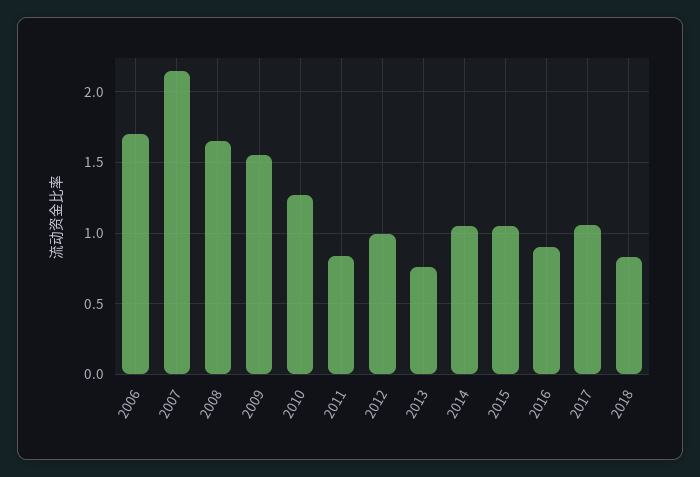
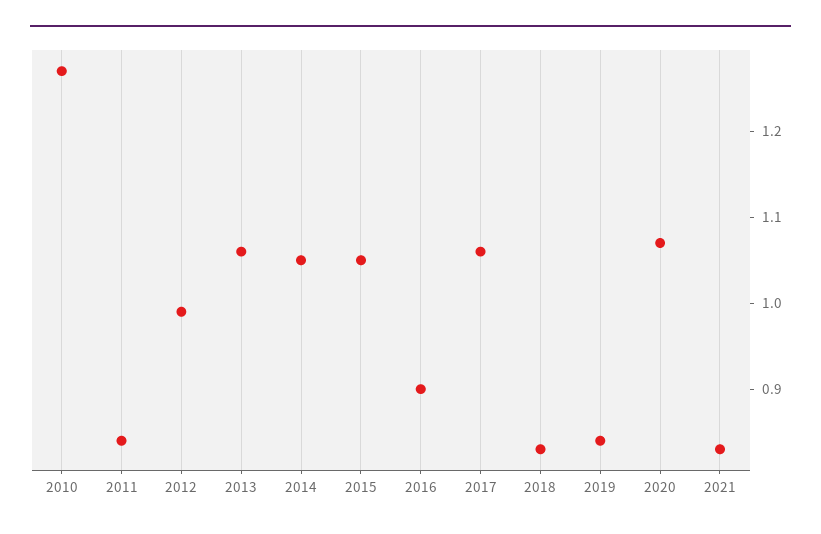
2006: 1.7 -> none
2007: 2.15 -> none
2008: 1.65 -> none
2009: 1.55 -> none
2013: 0.75 -> 1.06
2019: none -> 0.84
2020: none -> 1.07
2021: none -> 0.83

